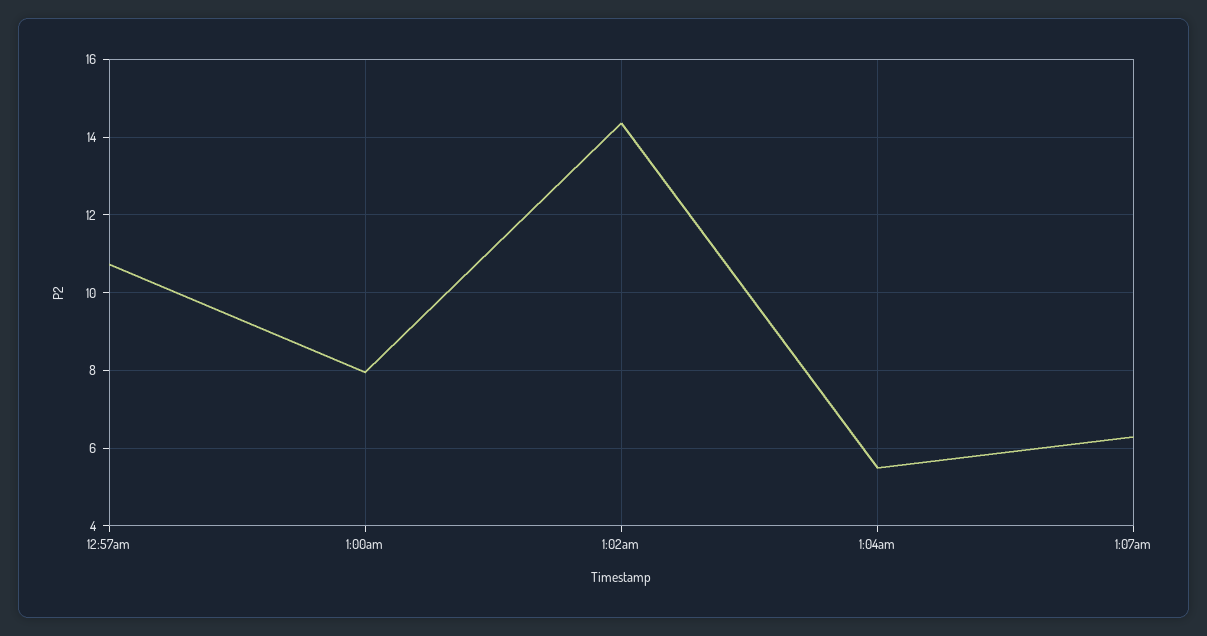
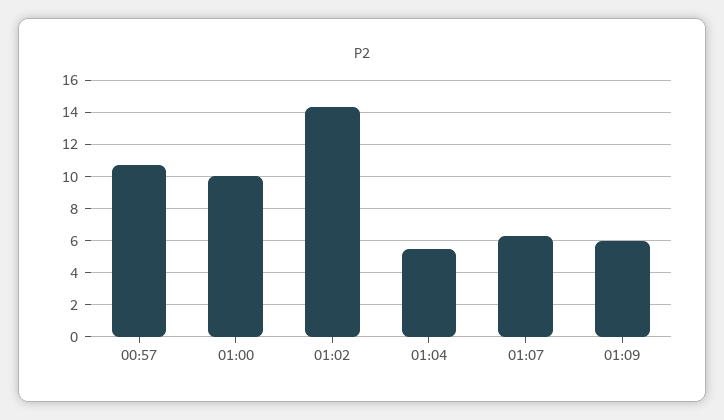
1:00am: 8 -> 10
01:09: none -> 6

